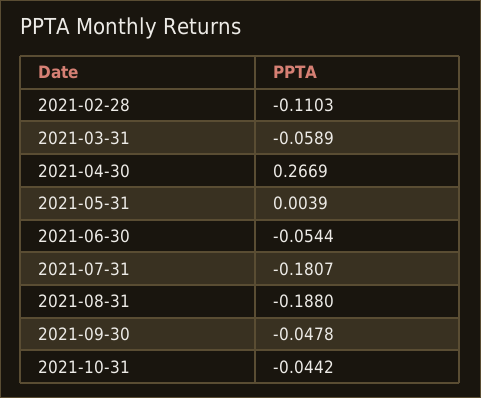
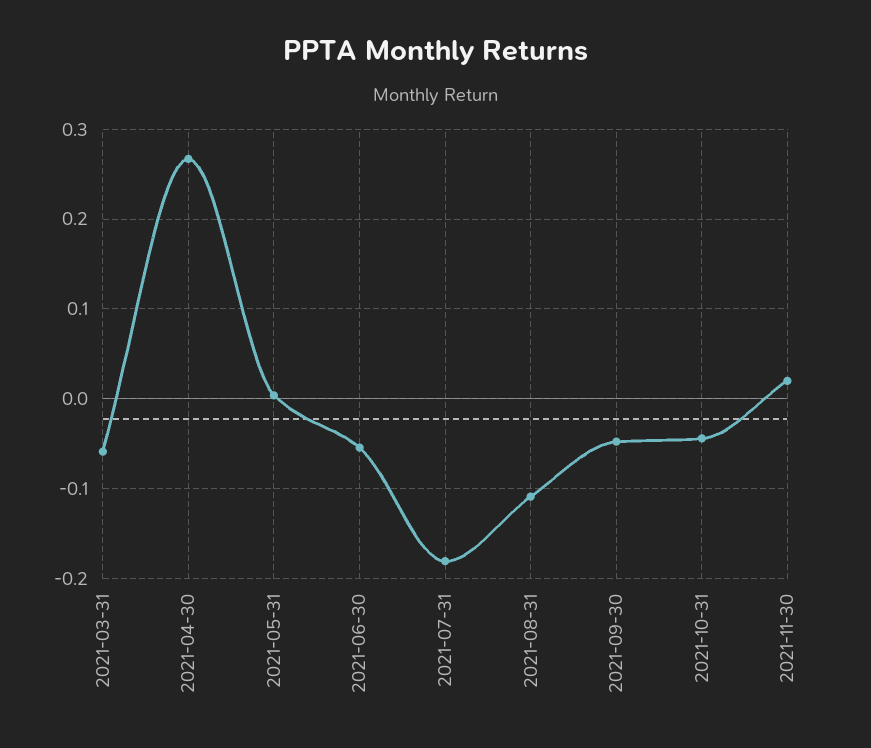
2021-02-28: -0.1103 -> none
2021-08-31: -0.188 -> -0.11
2021-11-30: none -> 0.02

